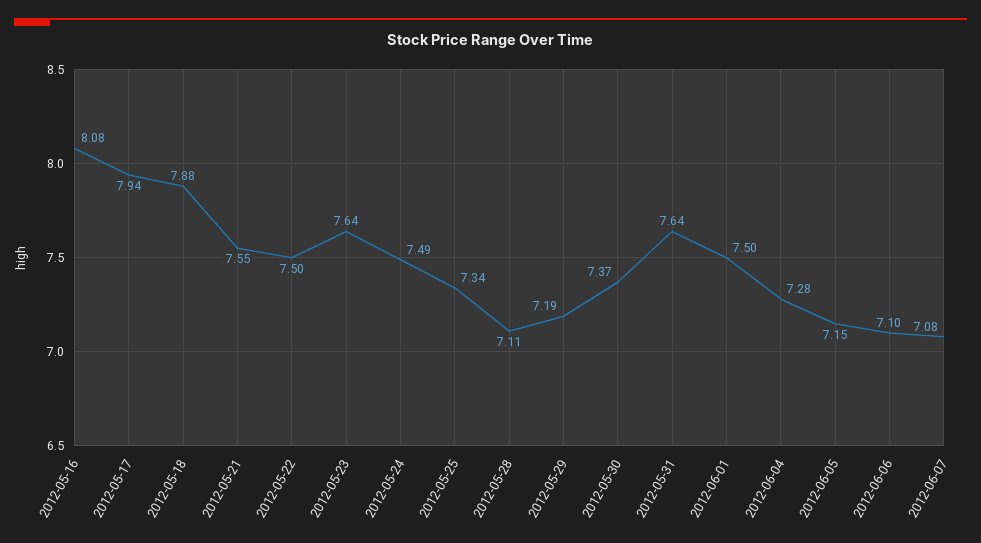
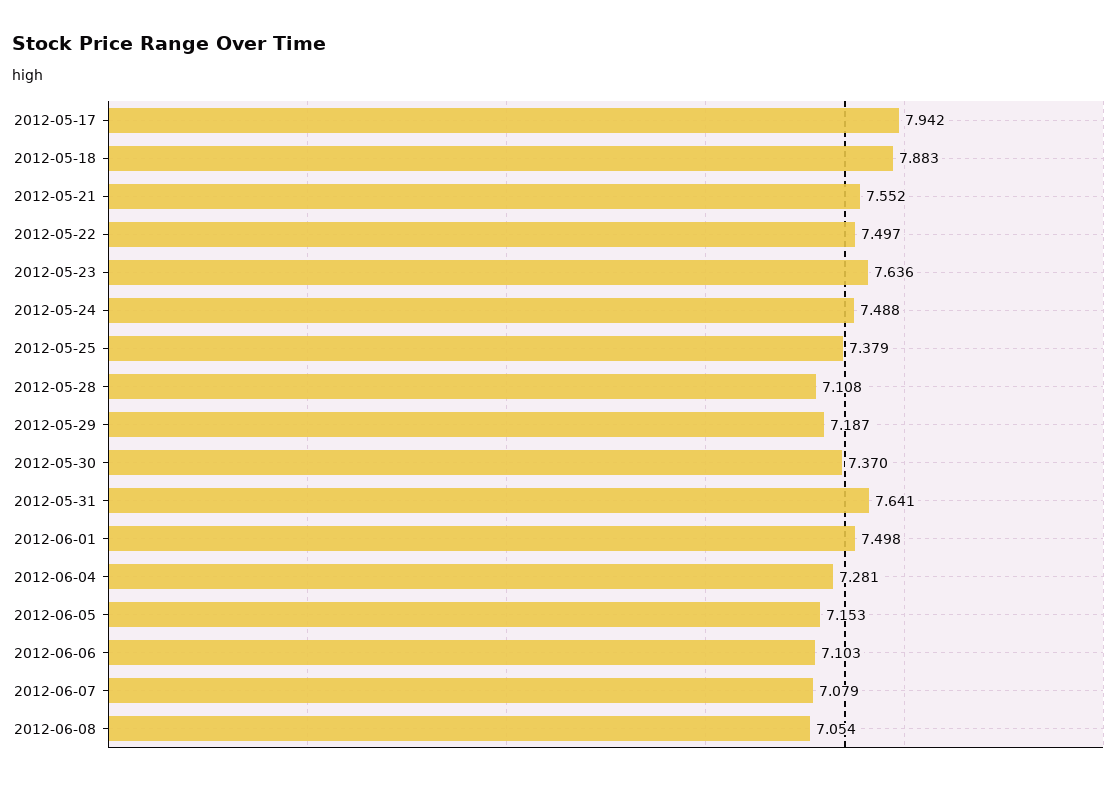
2012-05-16: 8.08 -> none
2012-05-25: 7.34 -> 7.379
2012-06-08: none -> 7.054

